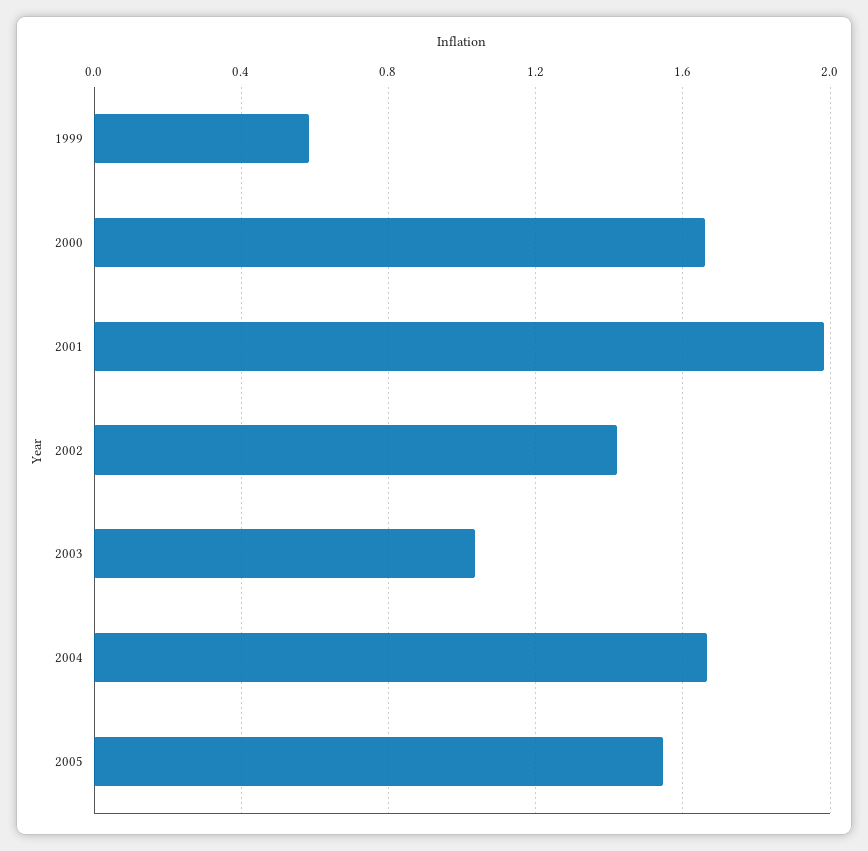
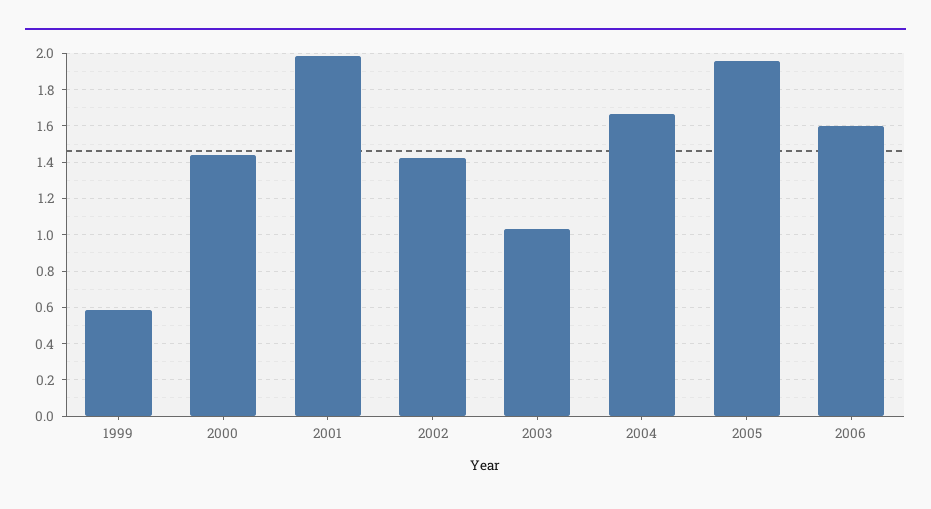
2000: 1.65 -> 1.45
2005: 1.55 -> 1.95
2006: none -> 1.6

